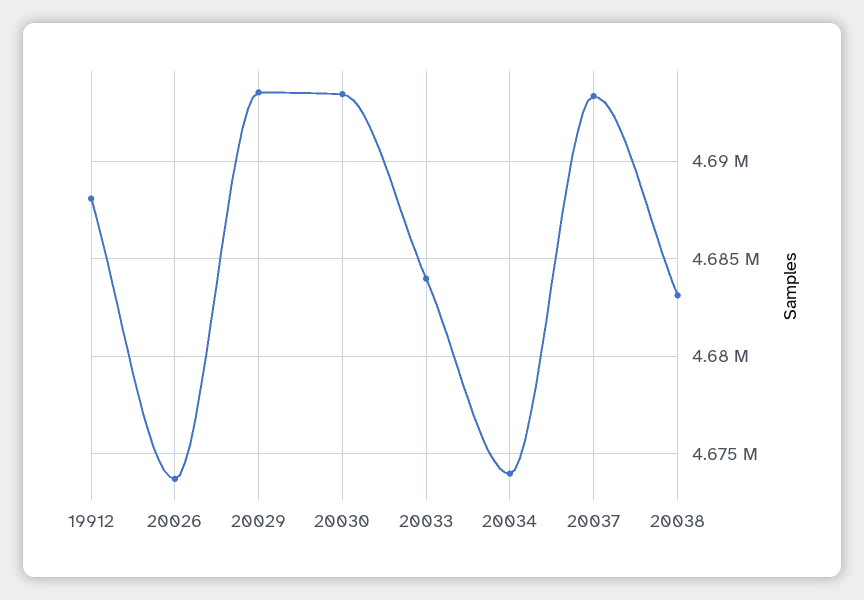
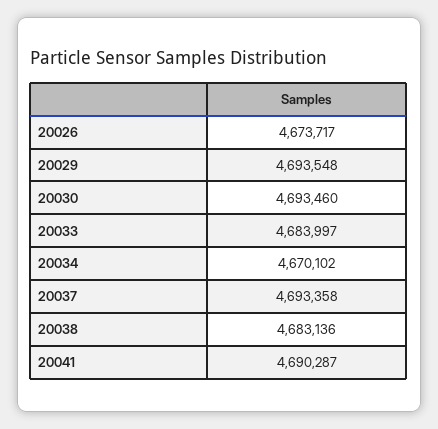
19912: 4688000 -> none
20034: 4674000 -> 4670102
20041: none -> 4690287

